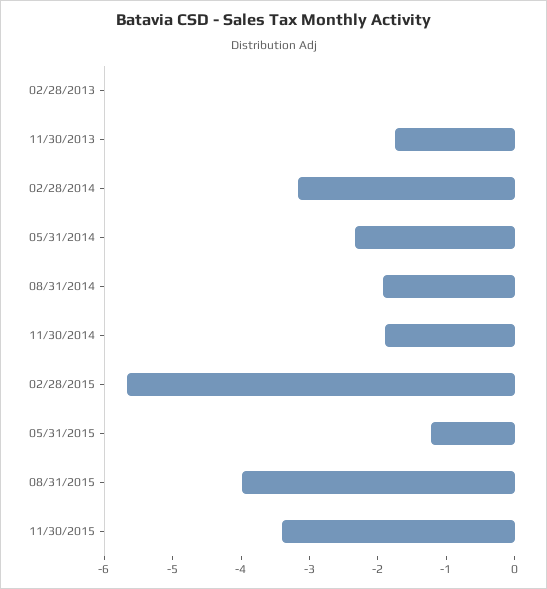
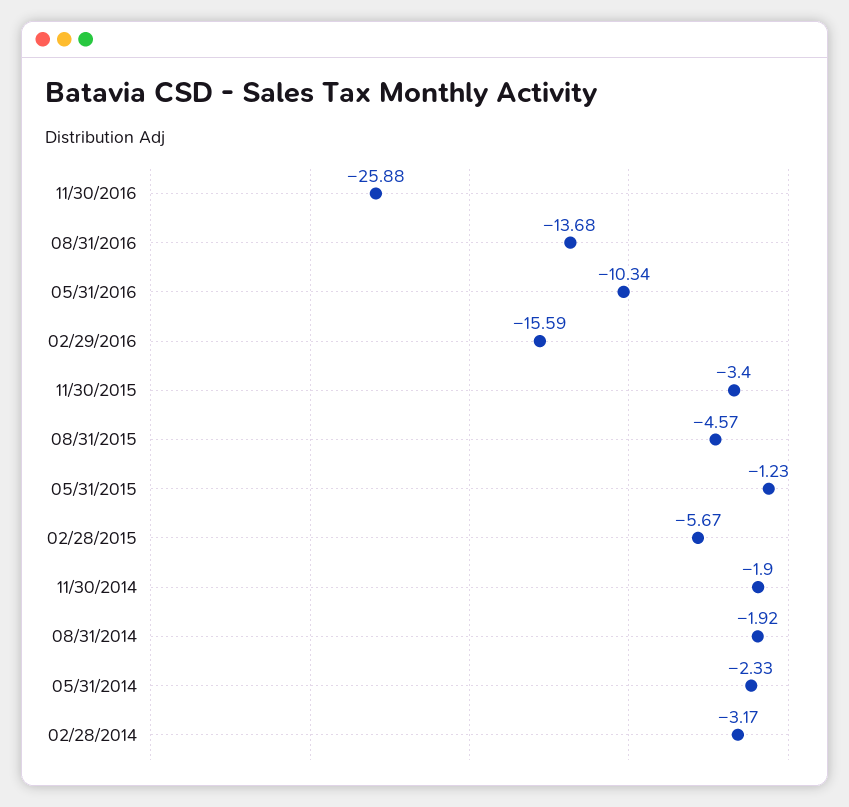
02/28/2013: 0 -> none
11/30/2013: -1.8 -> none
08/31/2015: -4 -> -4.57
11/30/2016: none -> -25.88
08/31/2016: none -> -13.68
05/31/2016: none -> -10.34
02/29/2016: none -> -15.59

